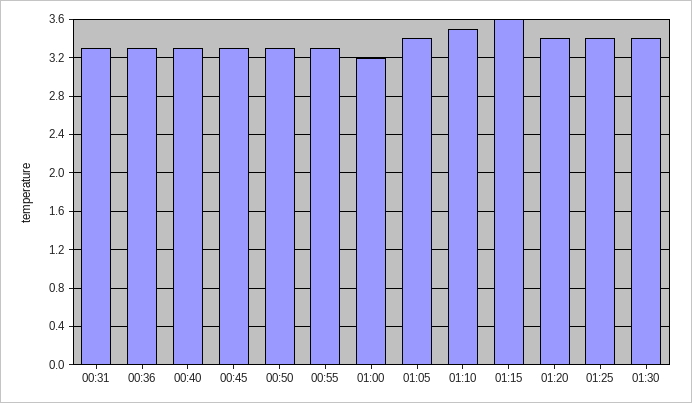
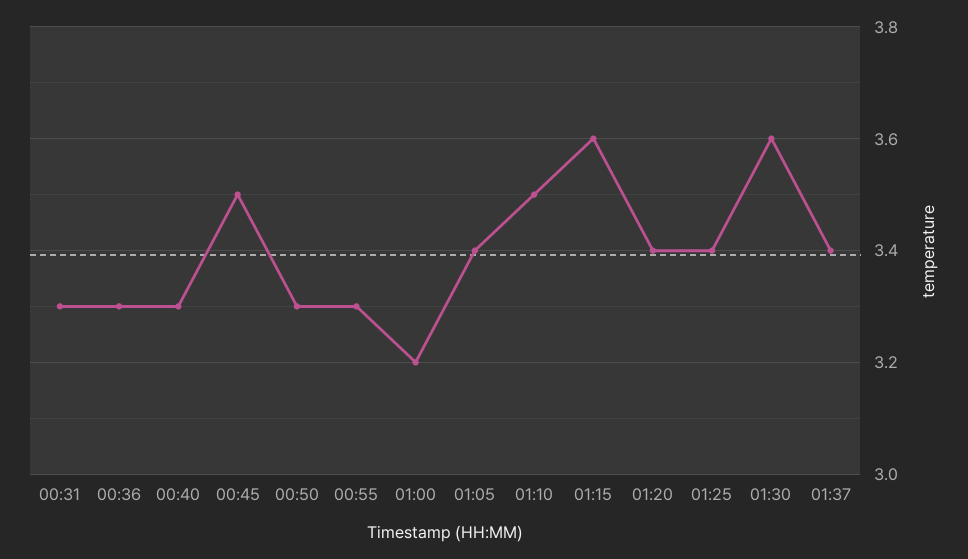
00:45: 3.3 -> 3.5
01:30: 3.4 -> 3.6
01:37: none -> 3.4

